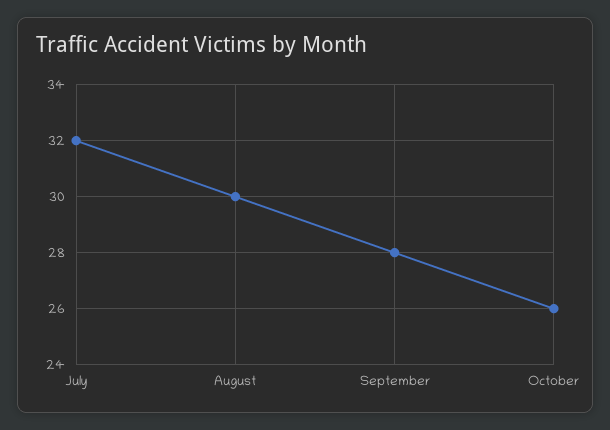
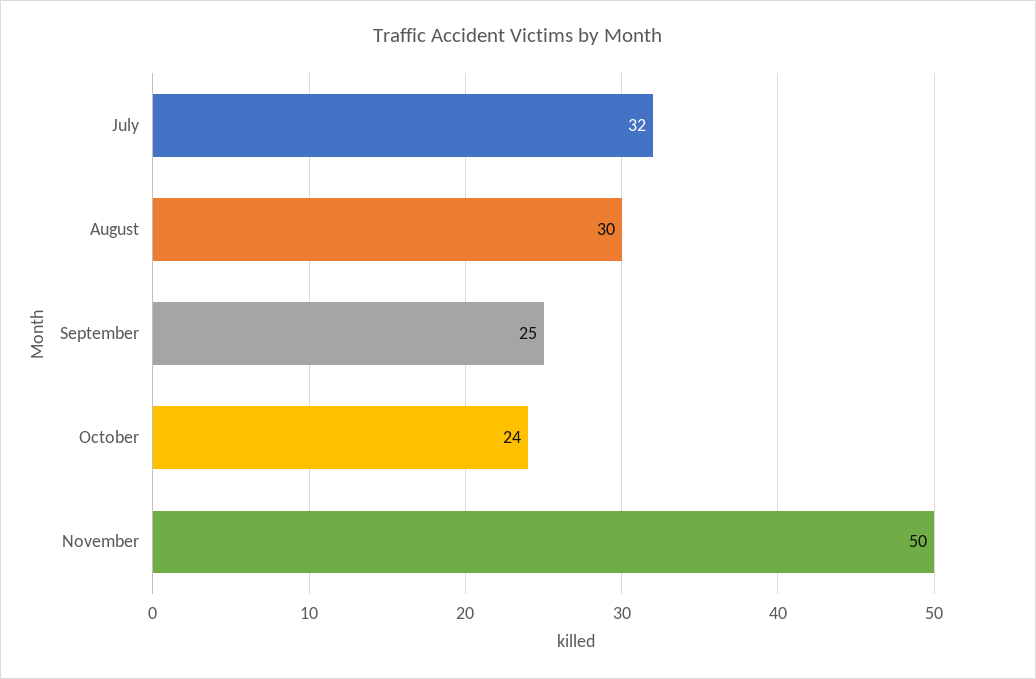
September: 28 -> 25
October: 26 -> 24
November: none -> 50

